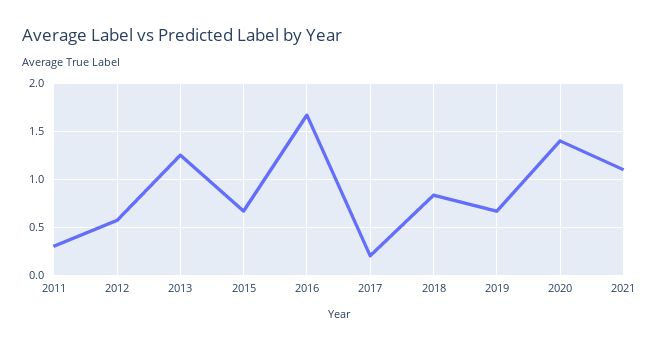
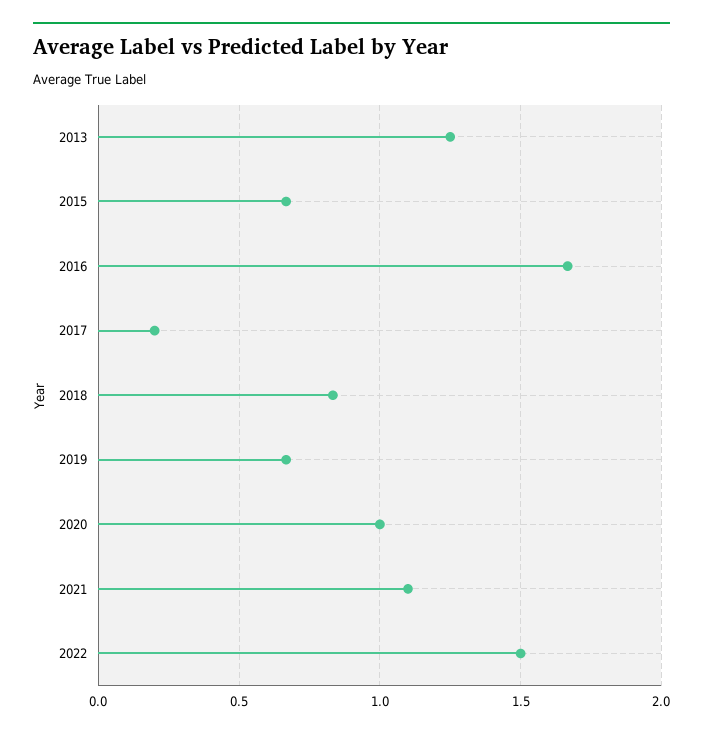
2011: 0.3 -> none
2012: 0.6 -> none
2020: 1.4 -> 1
2022: none -> 1.5

